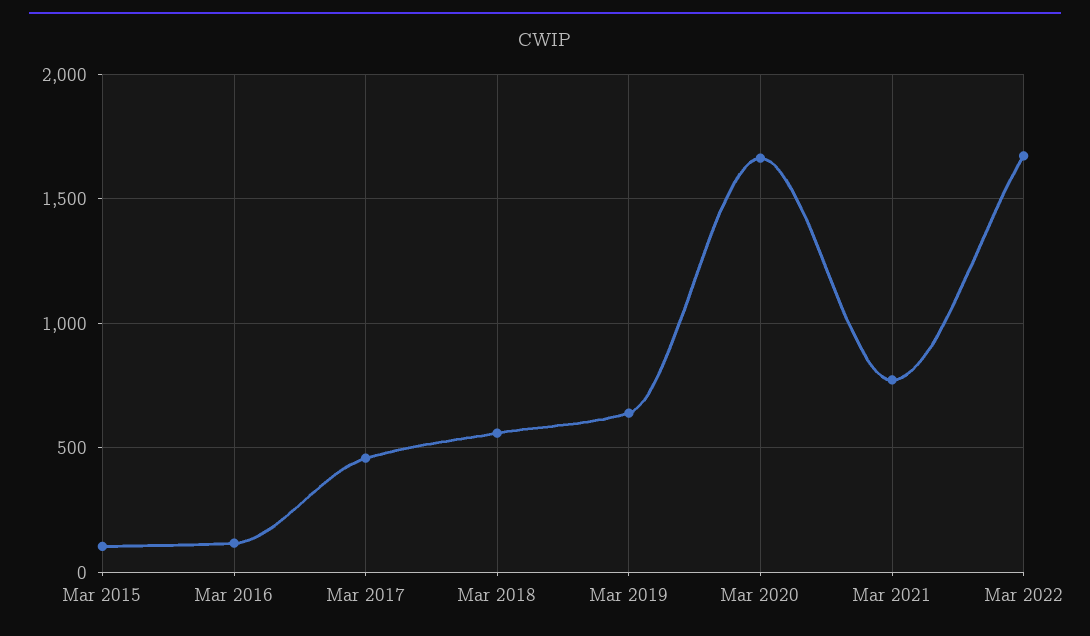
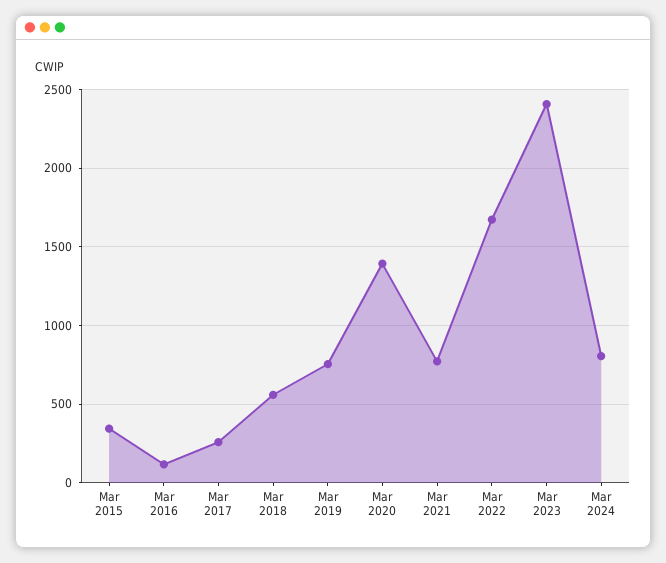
Mar 2015: 100 -> 350
Mar 2017: 450 -> 250
Mar 2019: 650 -> 750
Mar 2020: 1650 -> 1400
Mar 2023: none -> 2400
Mar 2024: none -> 800

